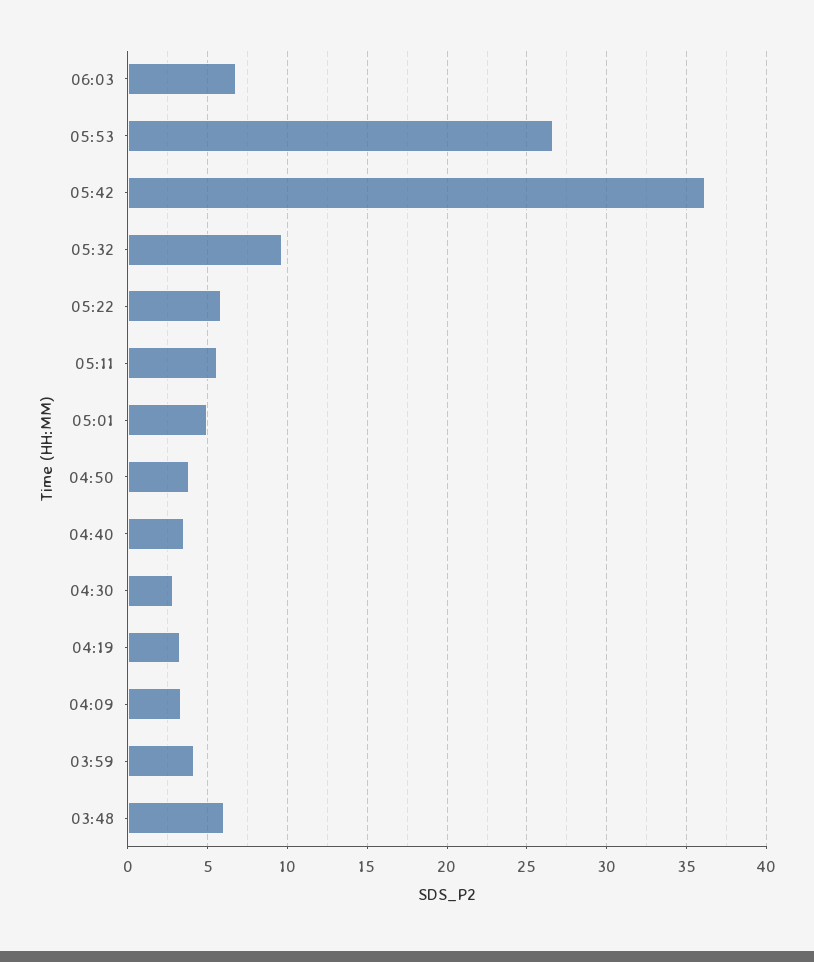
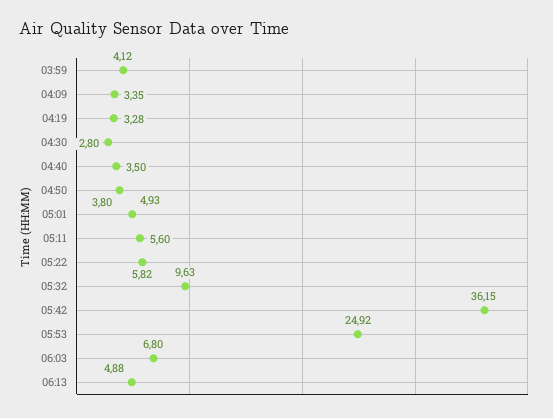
05:53: 26.5 -> 24.92
03:48: 6 -> none
06:13: none -> 4.88

